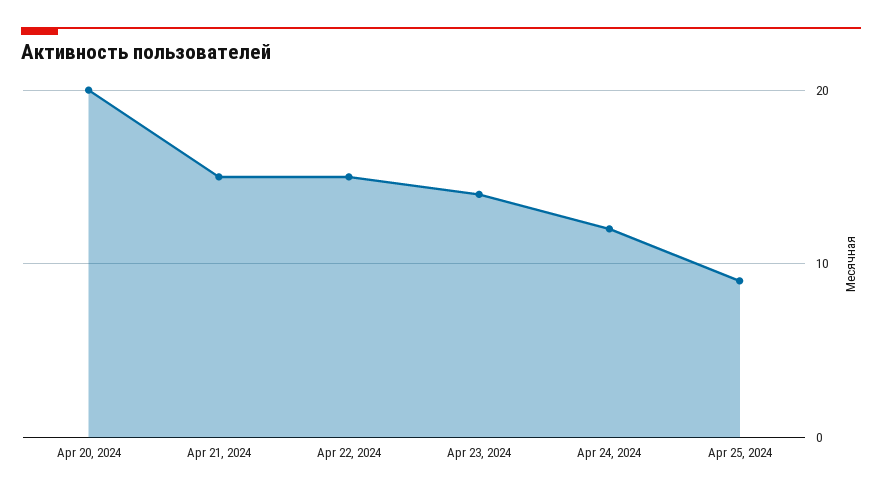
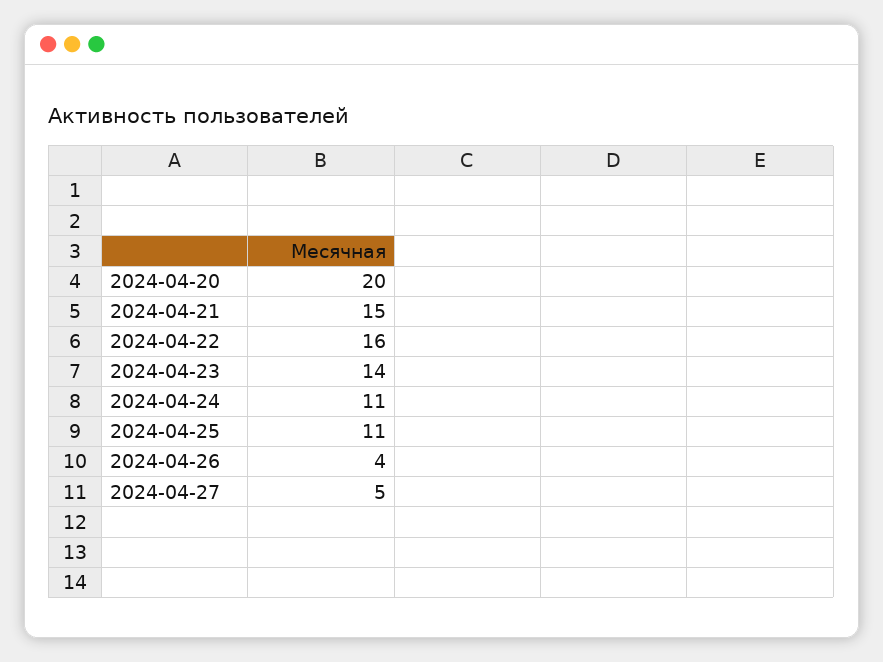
Apr 22, 2024: 15 -> 16
Apr 24, 2024: 12 -> 11
Apr 25, 2024: 9 -> 11
2024-04-26: none -> 4
2024-04-27: none -> 5

